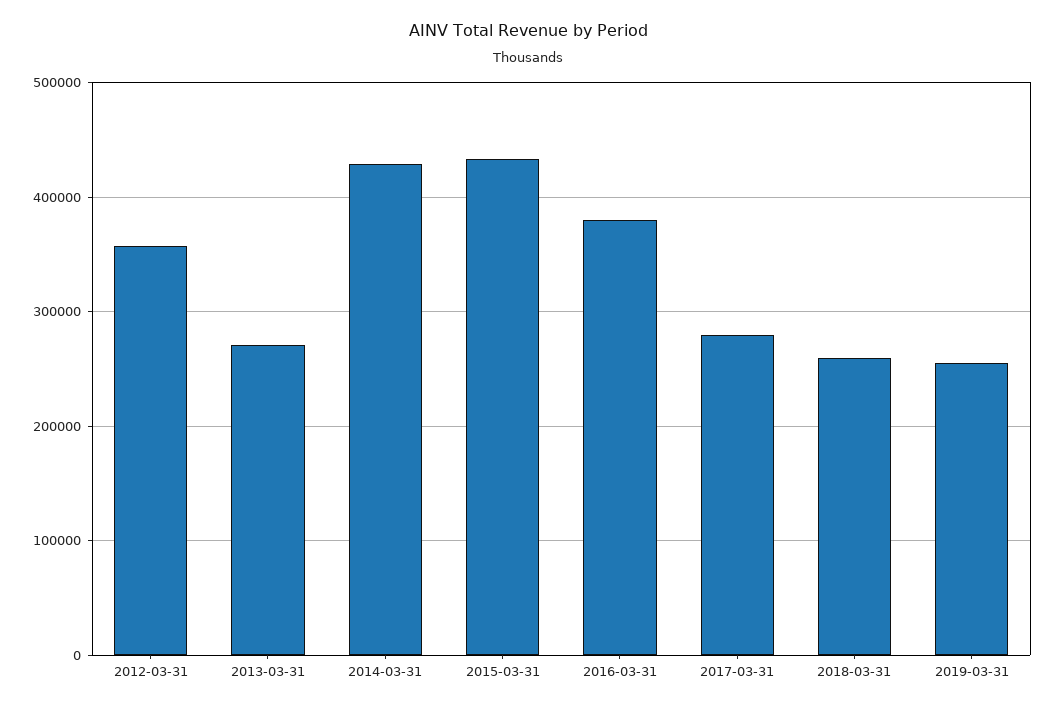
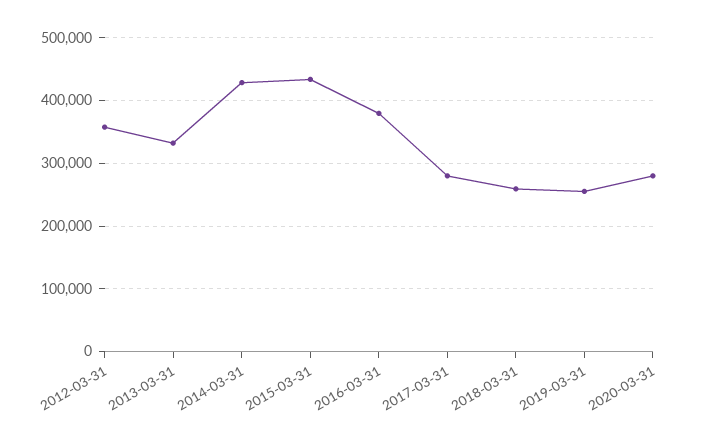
2013-03-31: 270000 -> 330000
2020-03-31: none -> 280000

